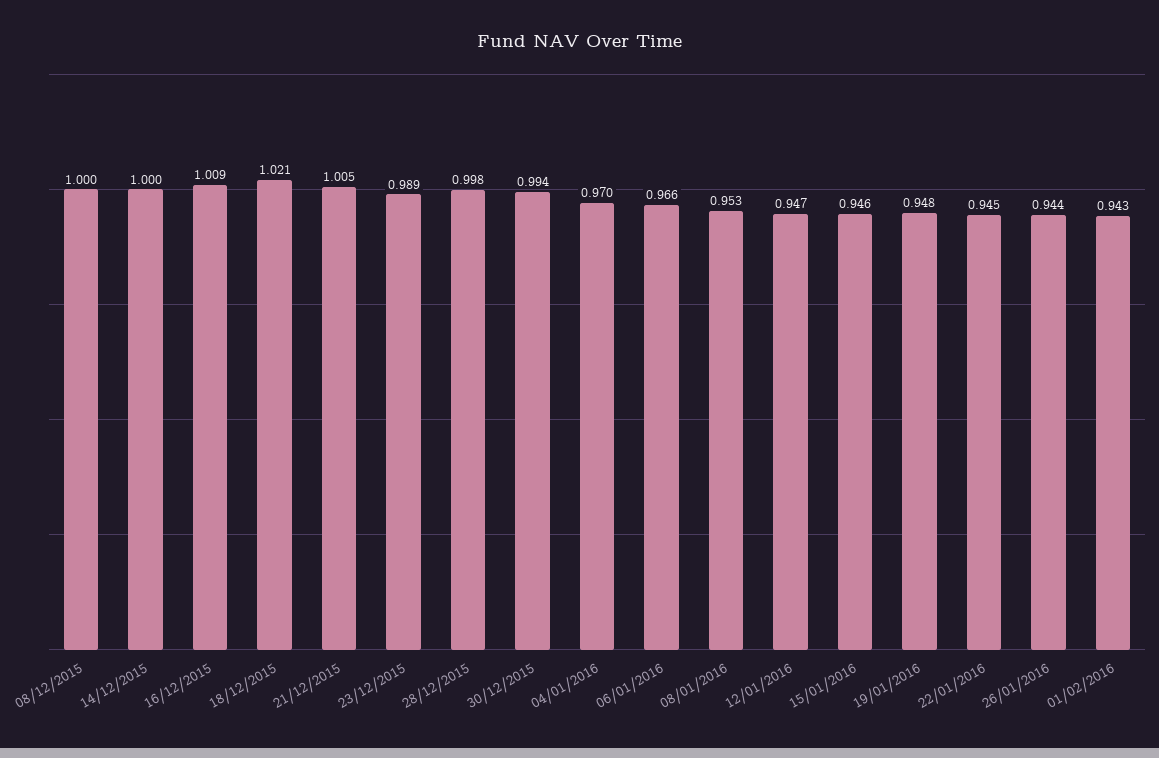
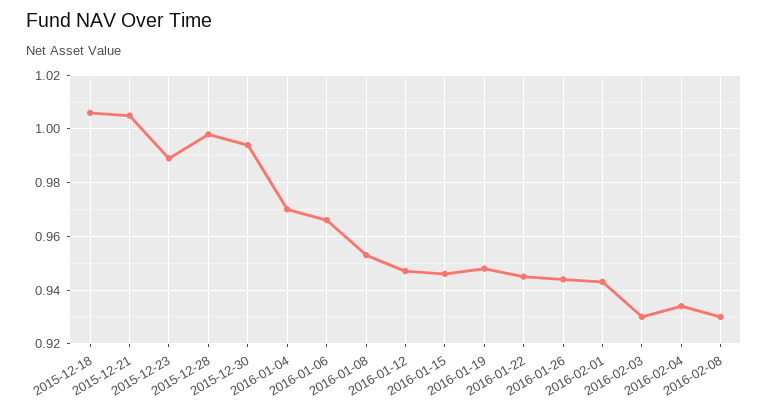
08/12/2015: 1 -> none
14/12/2015: 1 -> none
16/12/2015: 1.009 -> none
18/12/2015: 1.021 -> 1.005
2016-02-03: none -> 0.93
2016-02-04: none -> 0.935
2016-02-08: none -> 0.93

